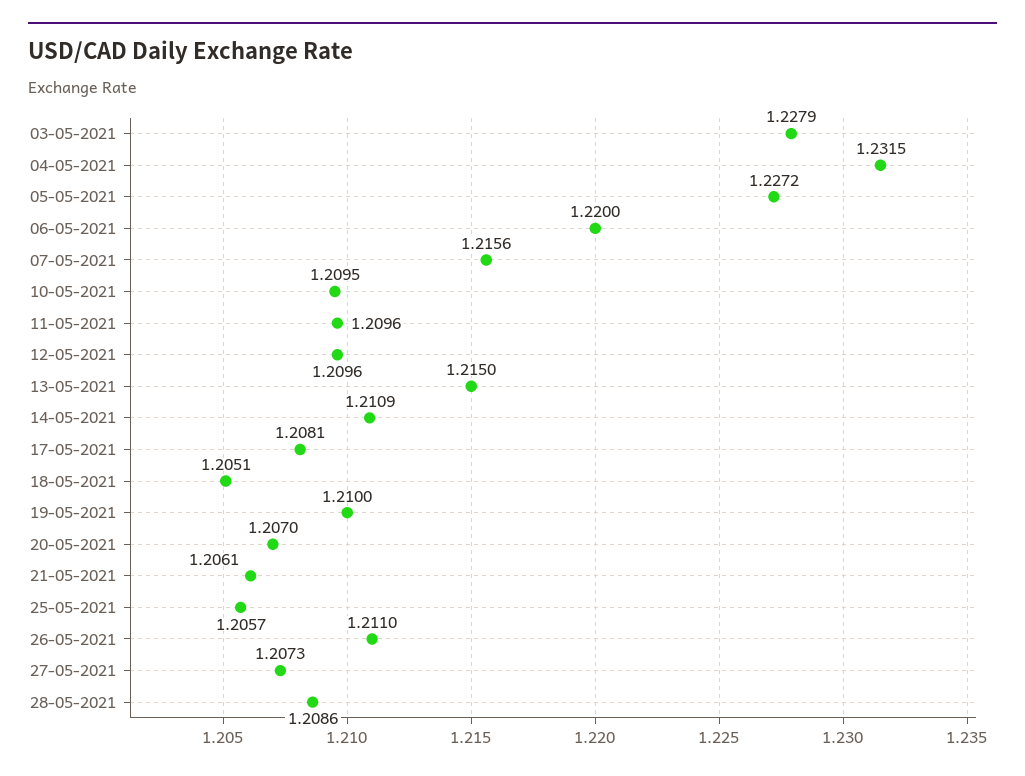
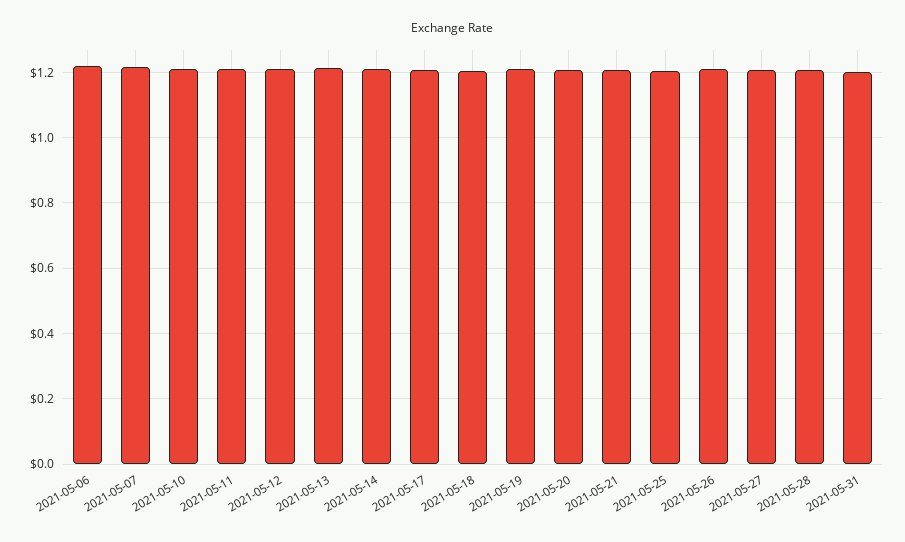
03-05-2021: 1.2279 -> none
04-05-2021: 1.2315 -> none
05-05-2021: 1.2272 -> none
2021-05-31: none -> 1.2

